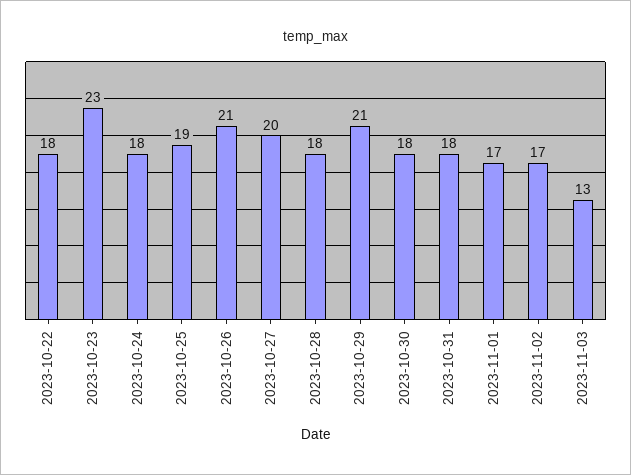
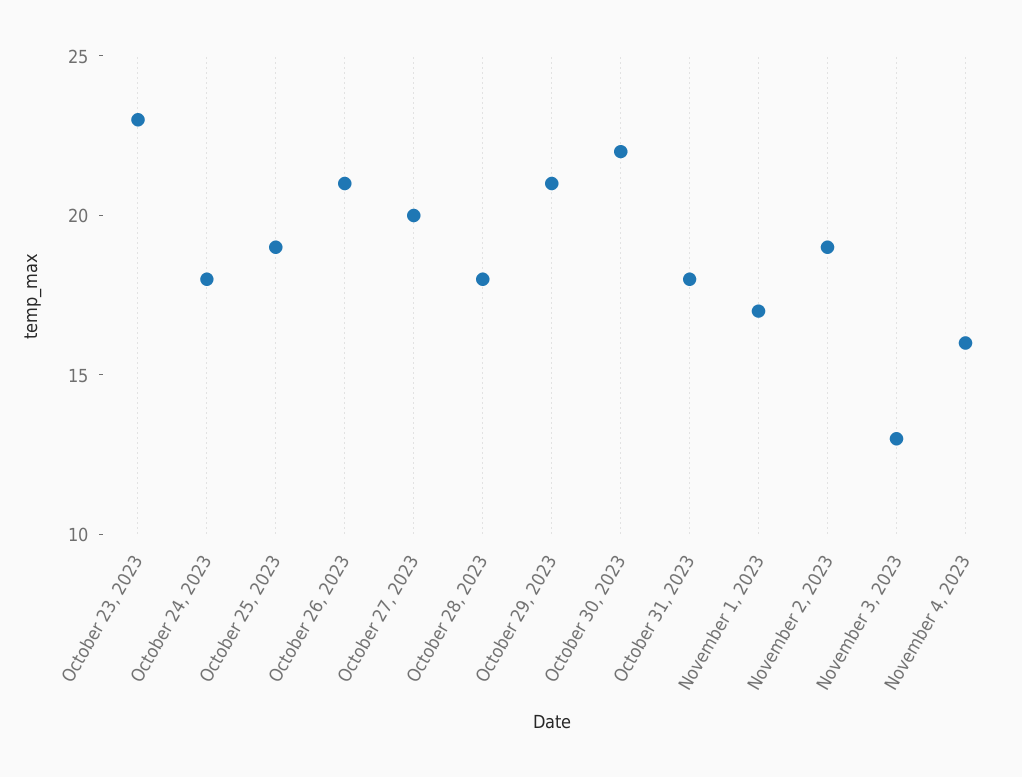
2023-10-22: 18 -> none
2023-10-30: 18 -> 22
2023-11-02: 17 -> 19
November 4, 2023: none -> 16

